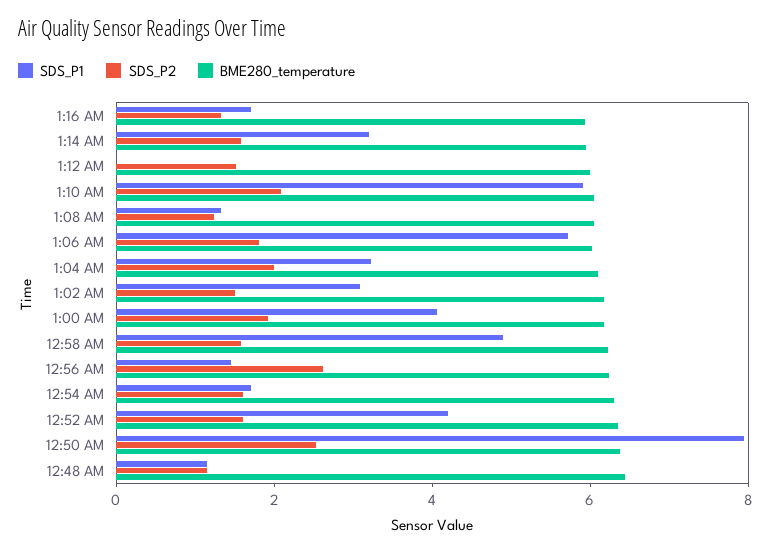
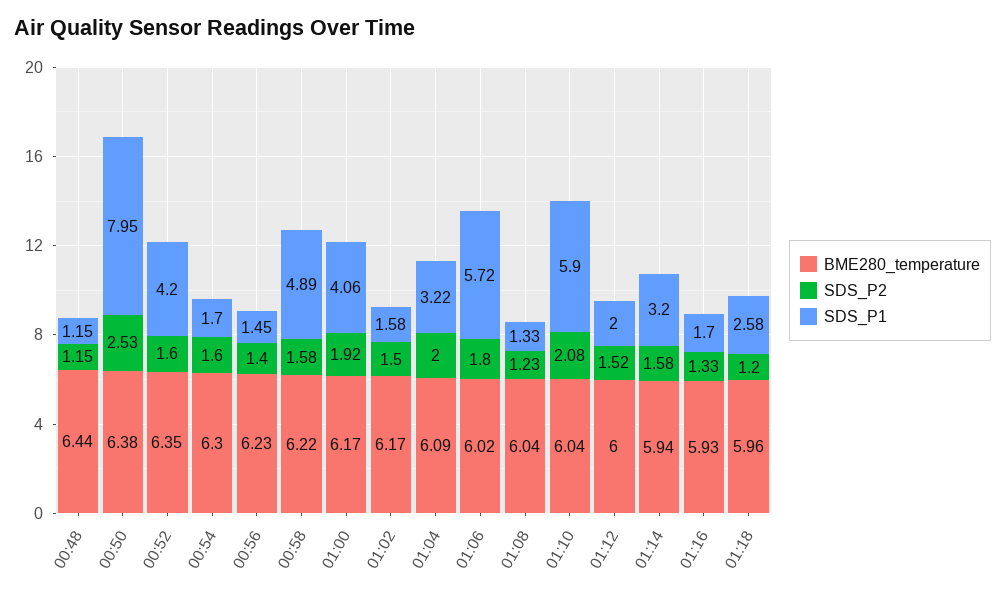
SDS_P1, 1:12 AM: 0 -> 2
SDS_P1, 1:02 AM: 3 -> 1.58
SDS_P2, 12:56 AM: 2.5 -> 1.4
BME280_temperature, 01:18: none -> 5.96
SDS_P2, 01:18: none -> 1.2
SDS_P1, 01:18: none -> 2.58

